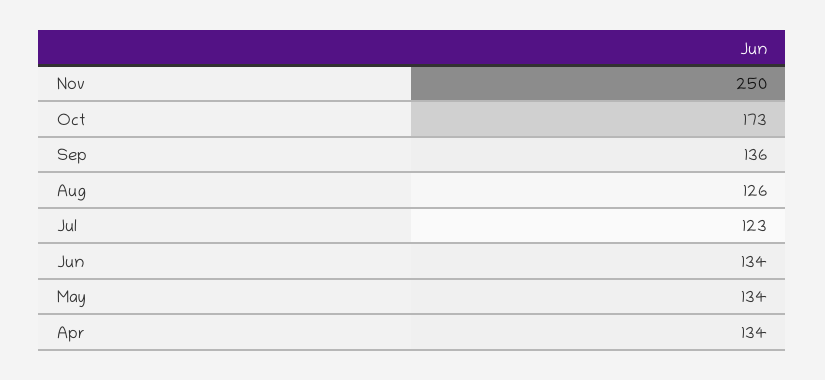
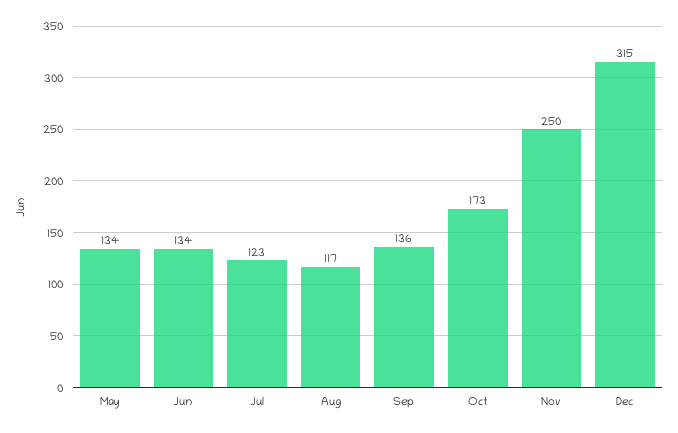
Aug: 126 -> 117
Apr: 134 -> none
Dec: none -> 315

